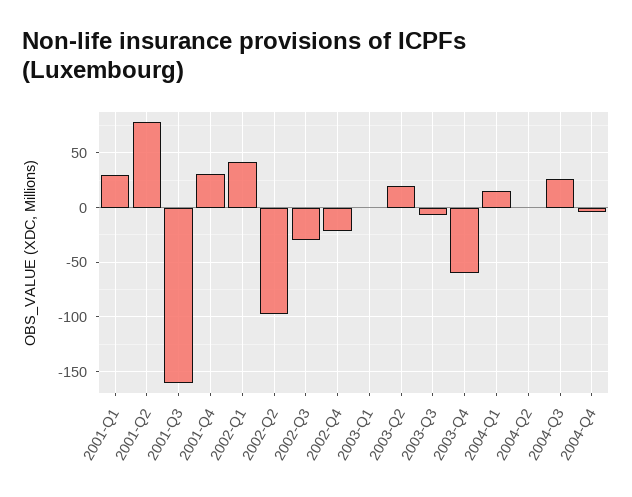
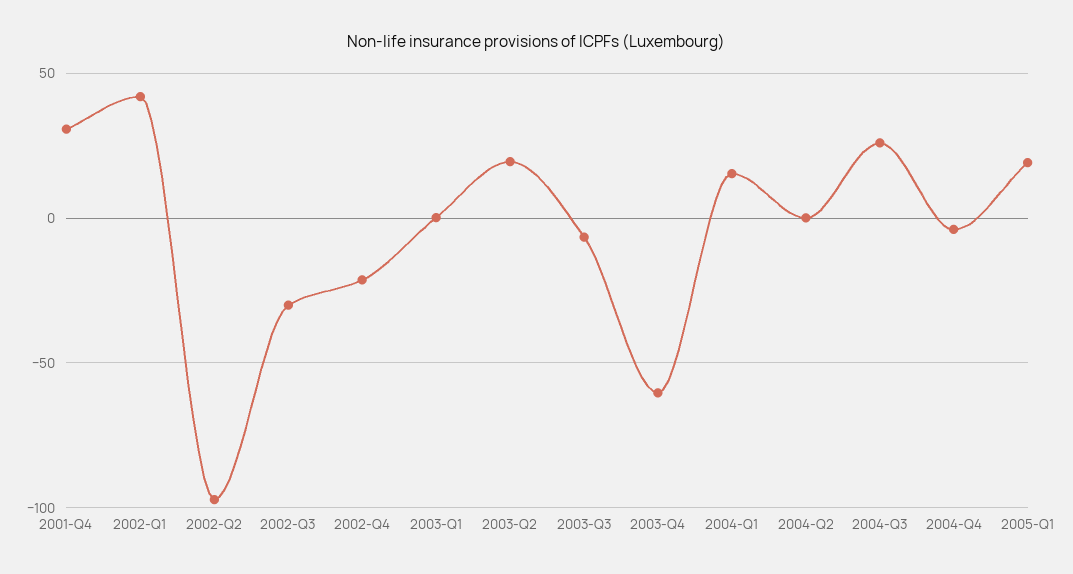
2001-Q1: 30 -> none
2001-Q2: 80 -> none
2001-Q3: -160 -> none
2005-Q1: none -> 20

